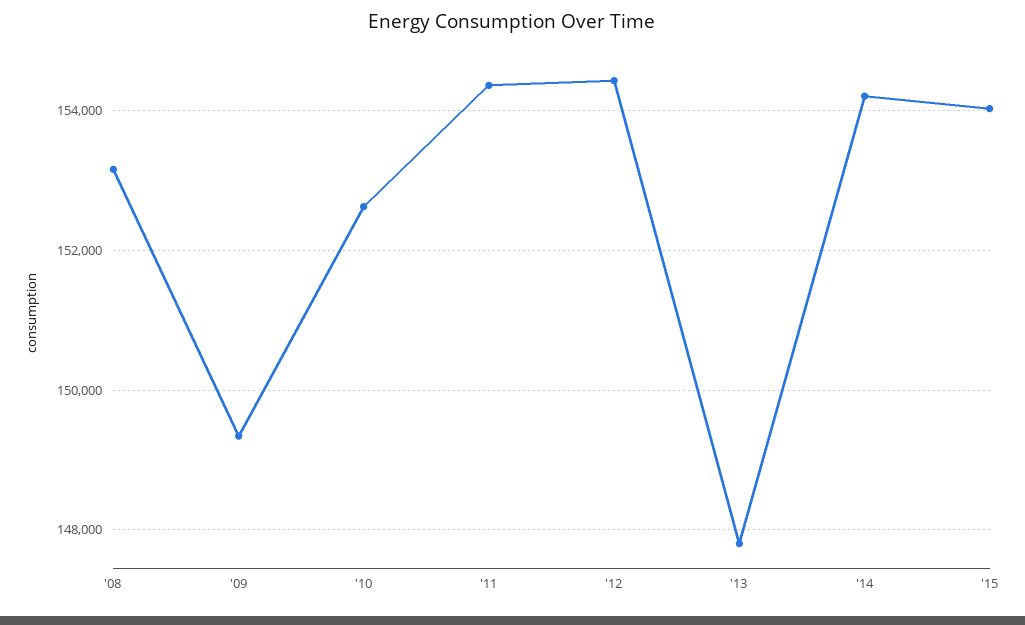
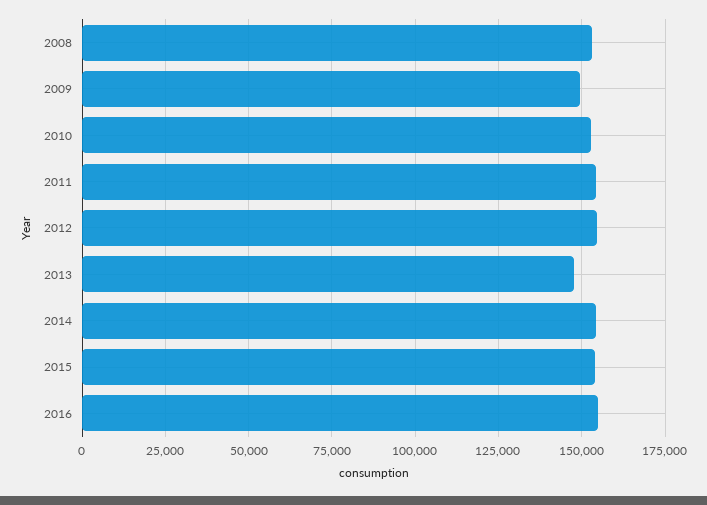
2016: none -> 155000

